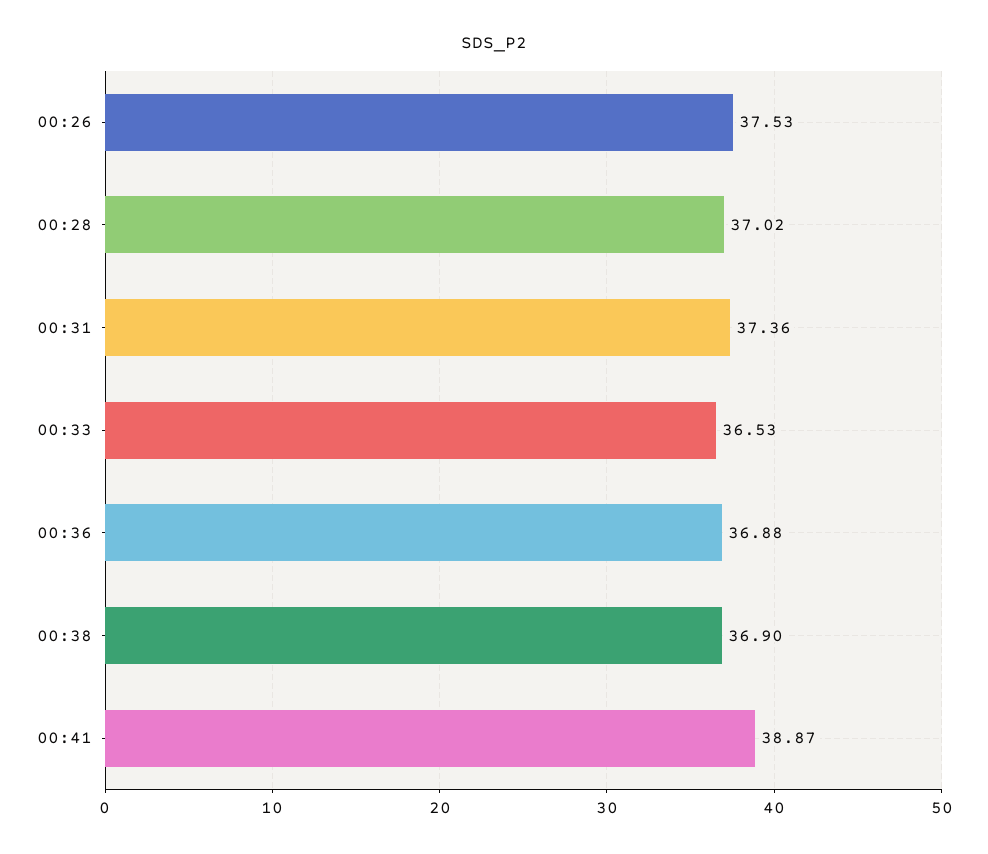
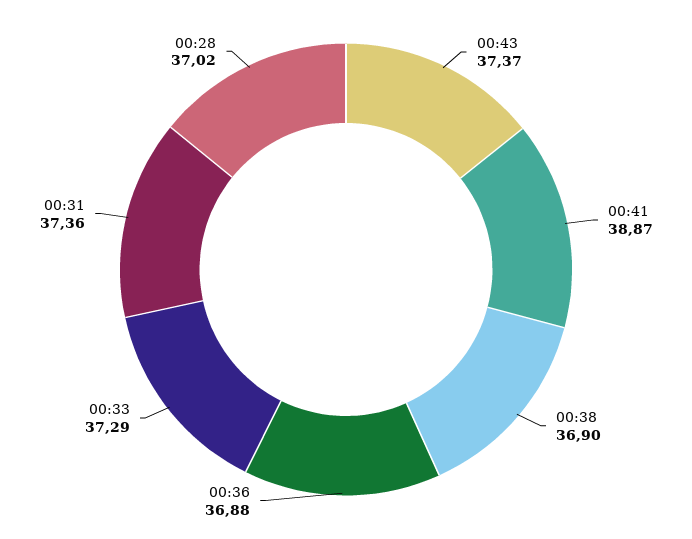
00:26: 37.53 -> none
00:33: 36.53 -> 37.29
00:43: none -> 37.37

